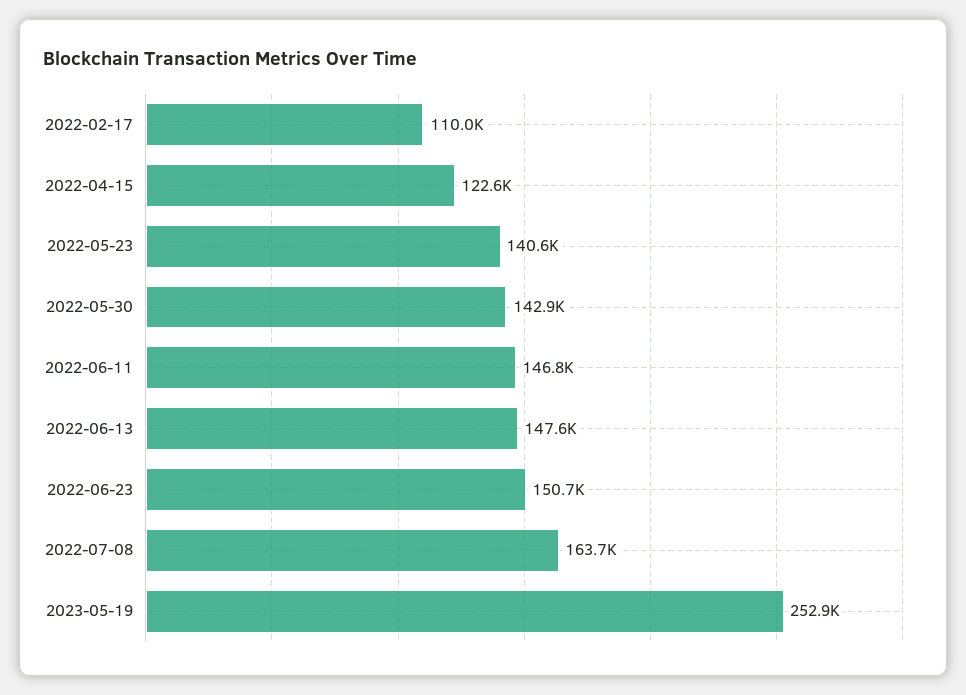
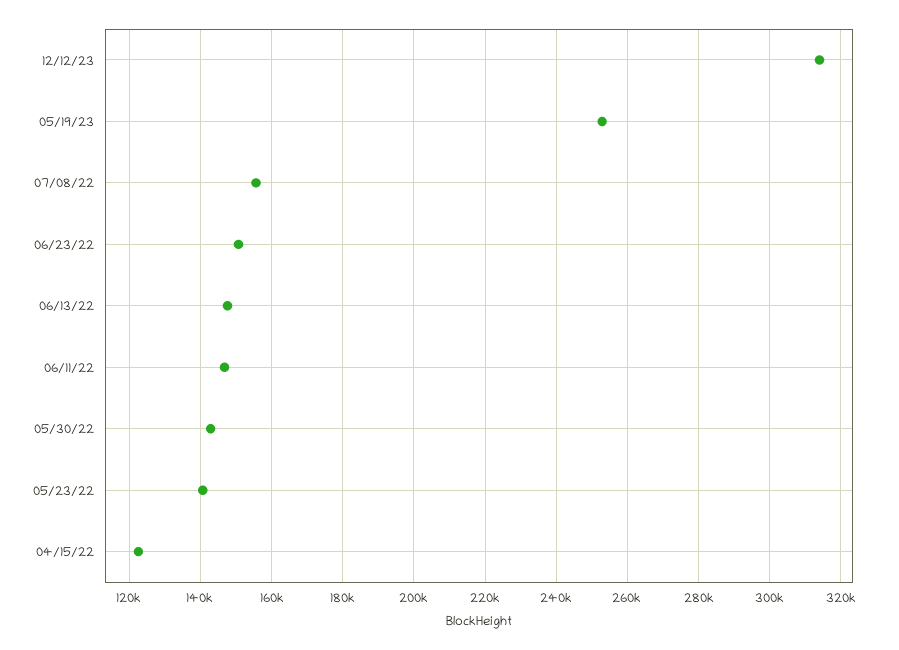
2022-02-17: 110000 -> none
2022-07-08: 163700 -> 156000
12/12/23: none -> 314000

